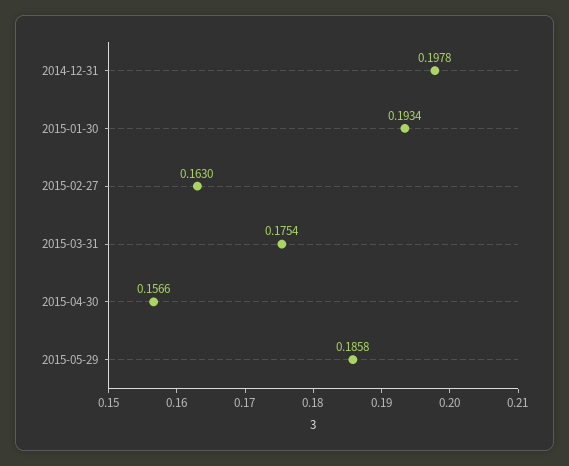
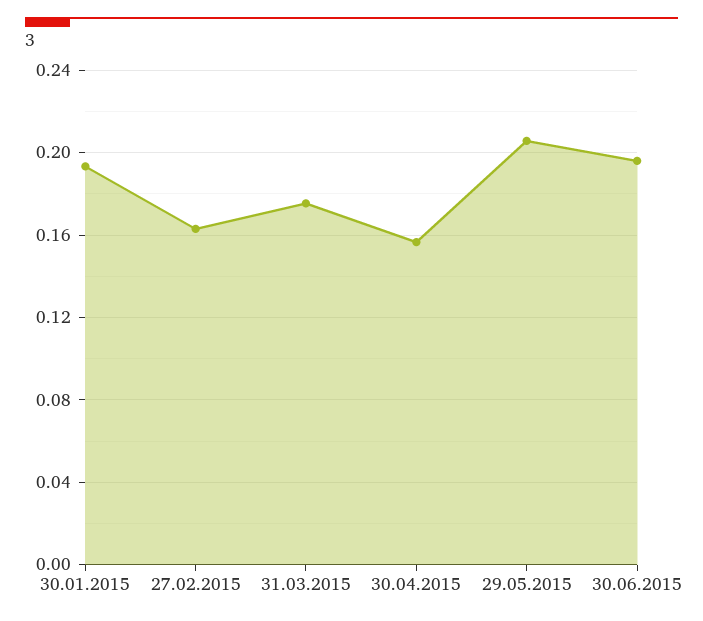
2014-12-31: 0.1978 -> none
2015-05-29: 0.1858 -> 0.205
30.06.2015: none -> 0.195

